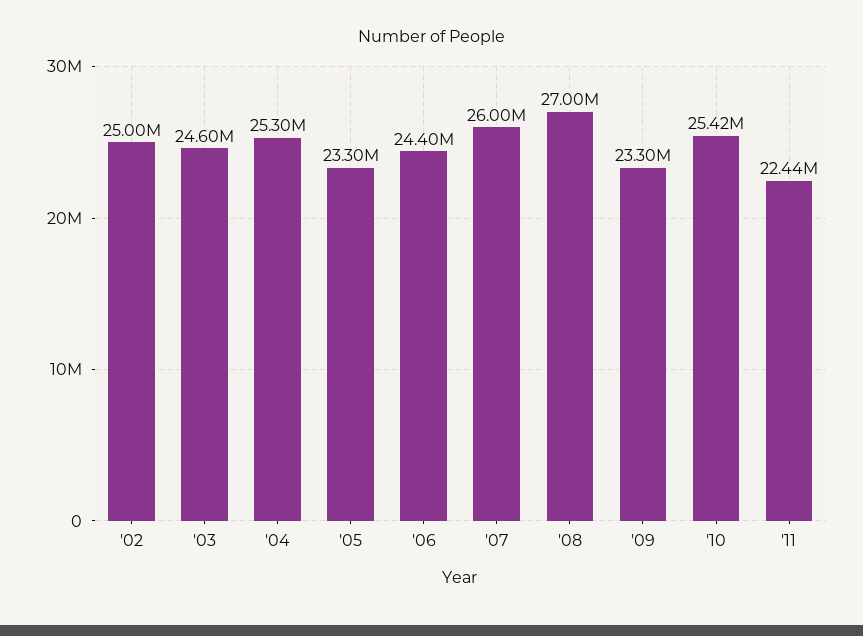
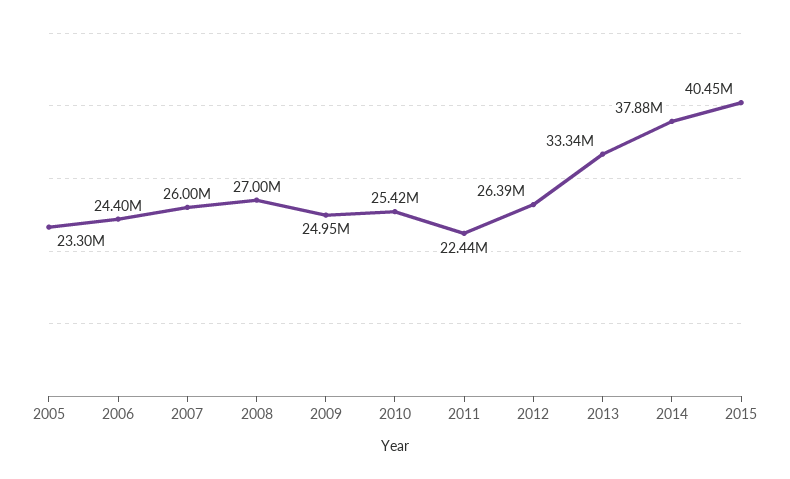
'02: 25000000 -> none
'03: 24600000 -> none
'04: 25300000 -> none
'09: 23300000 -> 24950000
2012: none -> 26390000
2013: none -> 33340000
2014: none -> 37880000
2015: none -> 40450000

